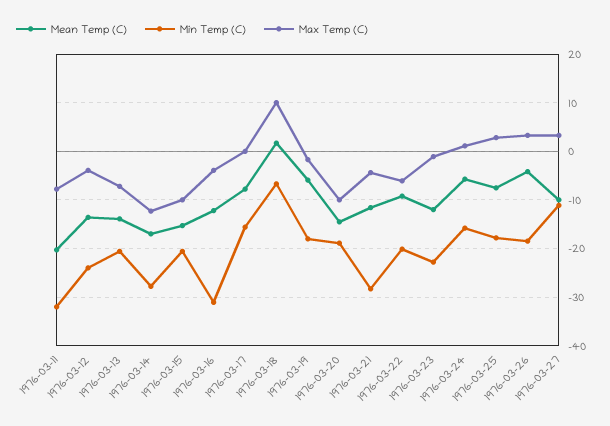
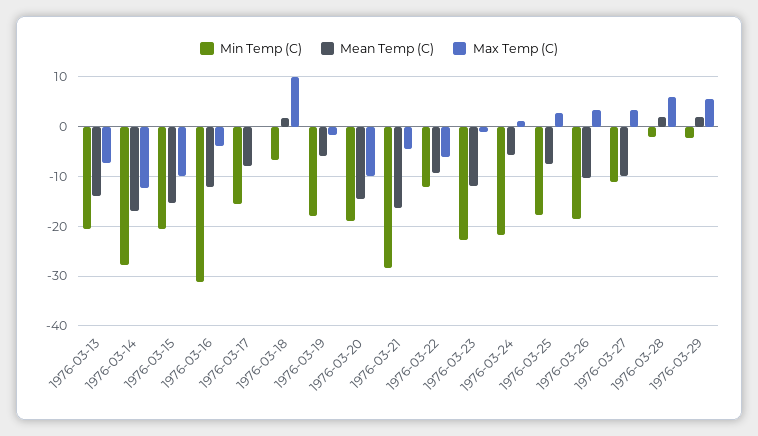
Mean Temp (C), 1976-03-11: -20 -> none
Min Temp (C), 1976-03-11: -32 -> none
Max Temp (C), 1976-03-11: -8 -> none
Mean Temp (C), 1976-03-12: -14 -> none
Min Temp (C), 1976-03-12: -24 -> none
Max Temp (C), 1976-03-12: -4 -> none
Mean Temp (C), 1976-03-21: -12 -> -16
Min Temp (C), 1976-03-22: -20 -> -12
Min Temp (C), 1976-03-24: -16 -> -22
Mean Temp (C), 1976-03-26: -4 -> -10
Min Temp (C), 1976-03-28: none -> -2
Mean Temp (C), 1976-03-28: none -> 2
Max Temp (C), 1976-03-28: none -> 6
Min Temp (C), 1976-03-29: none -> -2
Mean Temp (C), 1976-03-29: none -> 2
Max Temp (C), 1976-03-29: none -> 6

